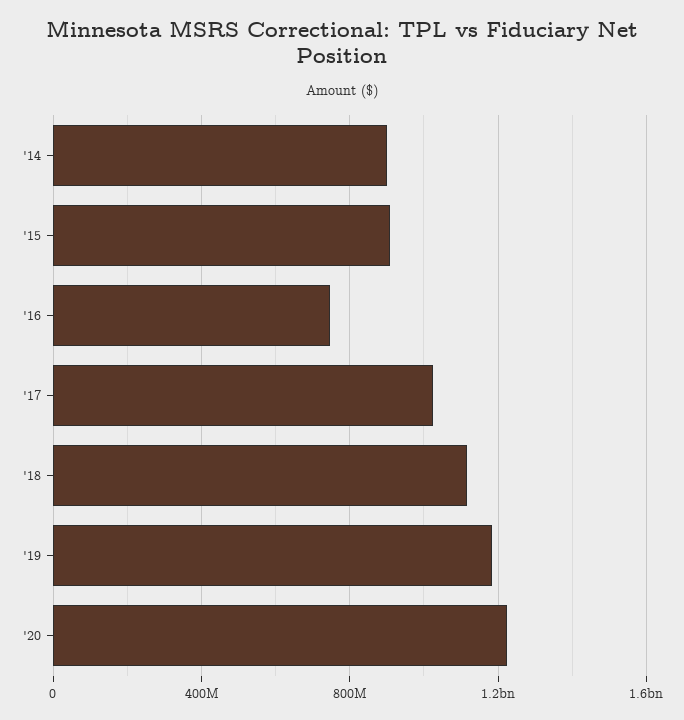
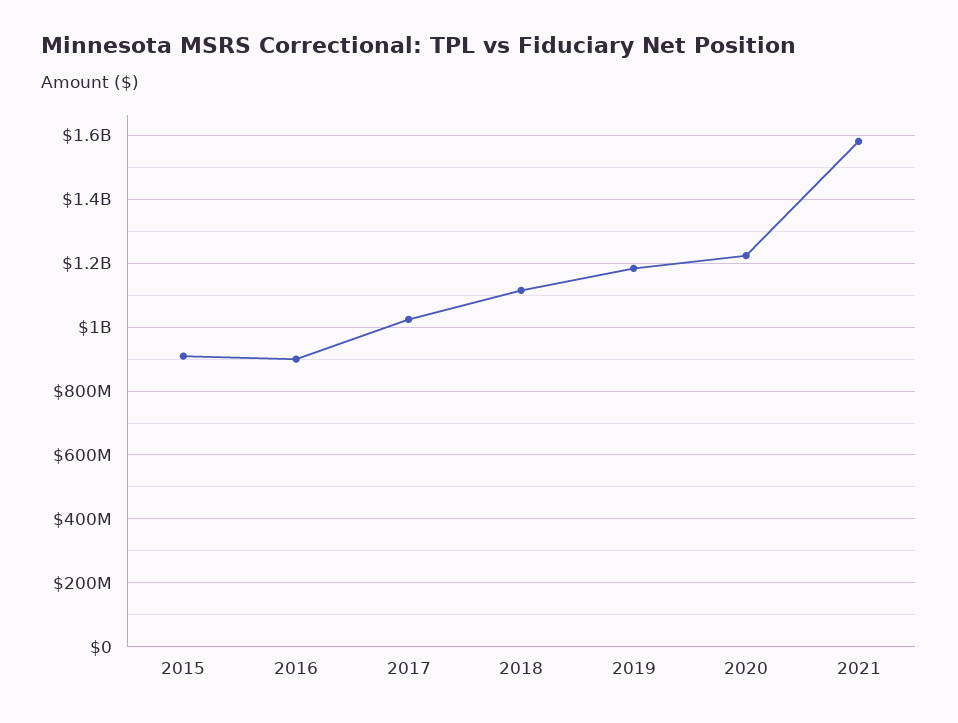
'14: 900000000 -> none
'16: 750000000 -> 900000000
2021: none -> 1580000000

